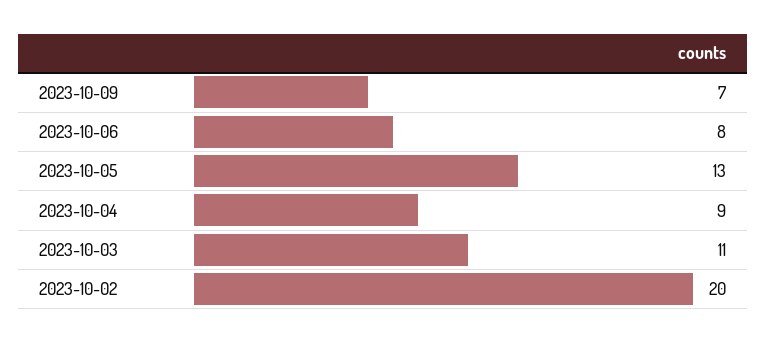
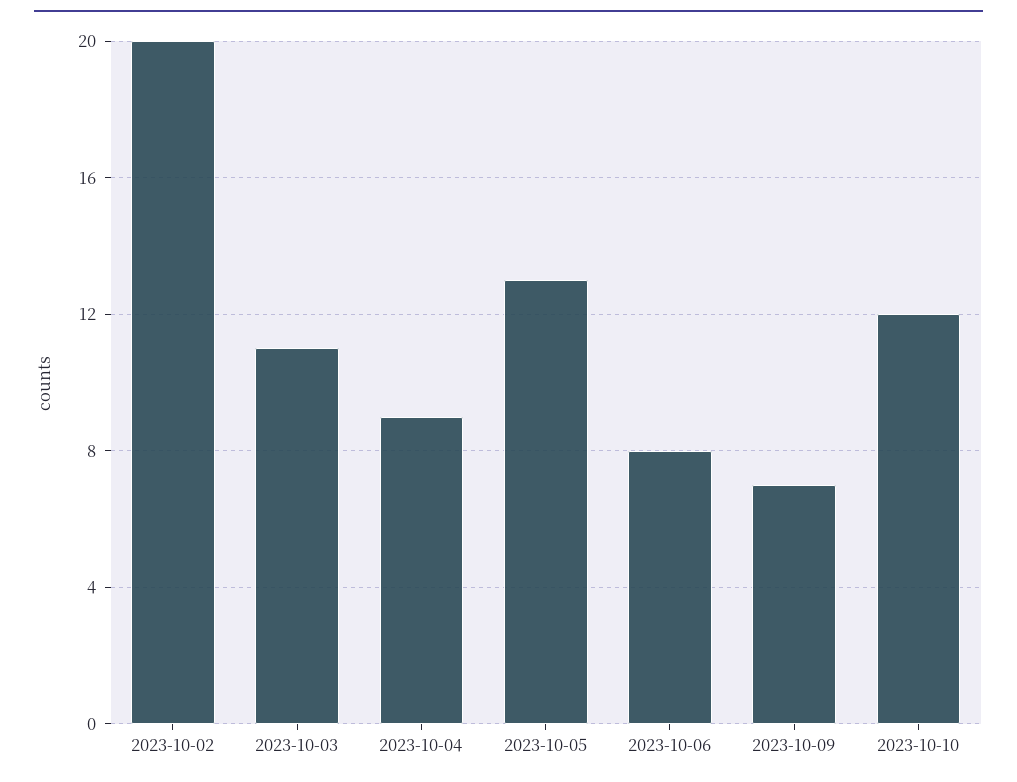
2023-10-10: none -> 12

